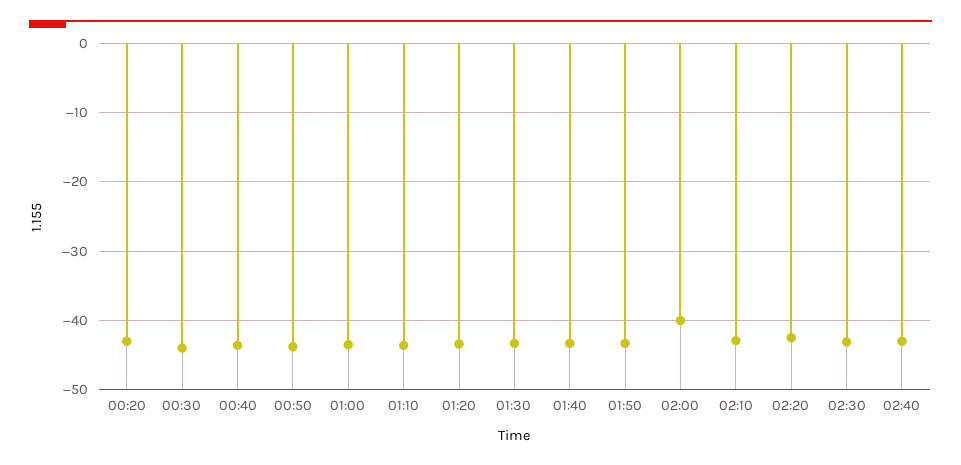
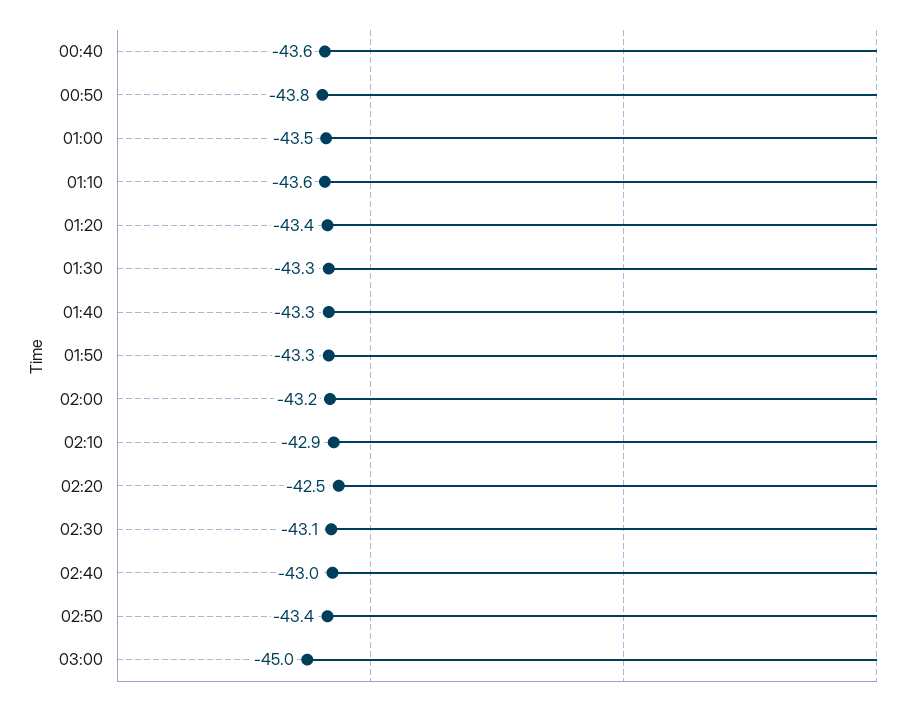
00:20: -43 -> none
00:30: -44 -> none
02:00: -40 -> -43.2
02:50: none -> -43.4
03:00: none -> -45

